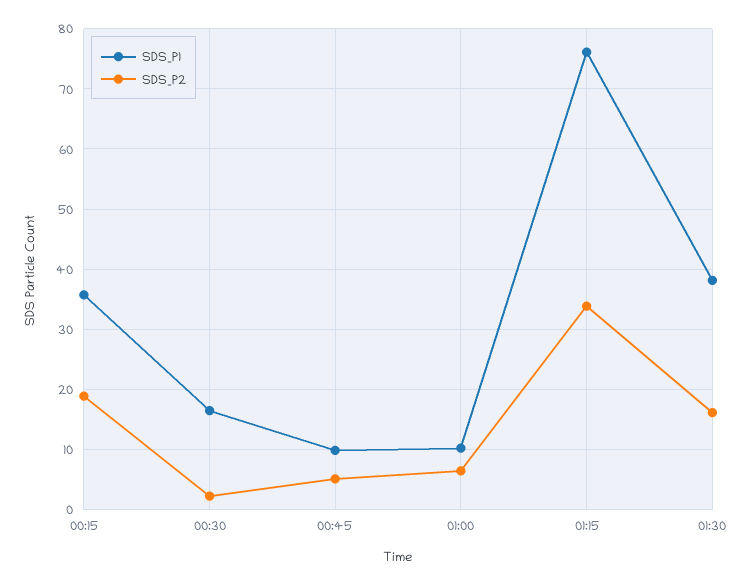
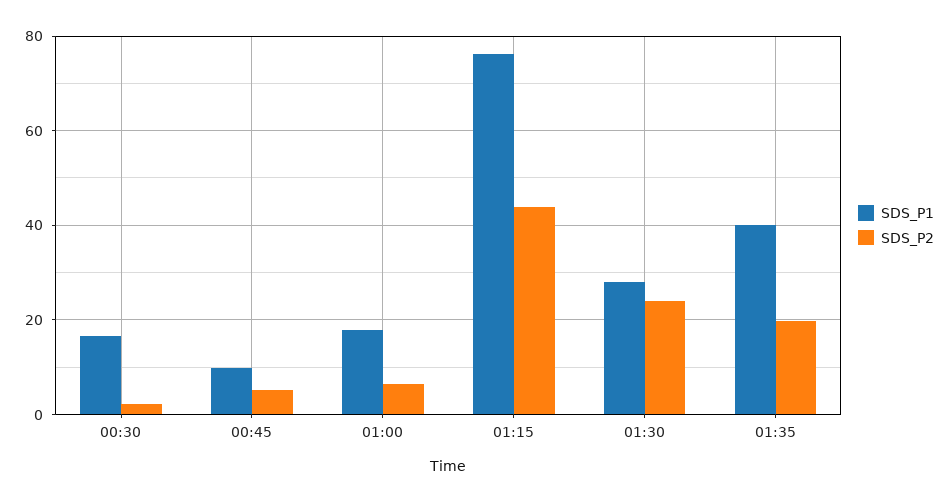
SDS_P1, 00:15: 36 -> none
SDS_P2, 00:15: 19 -> none
SDS_P1, 01:00: 10 -> 18
SDS_P2, 01:15: 34 -> 44
SDS_P1, 01:30: 38 -> 28
SDS_P2, 01:30: 16 -> 24
SDS_P1, 01:35: none -> 40
SDS_P2, 01:35: none -> 20

